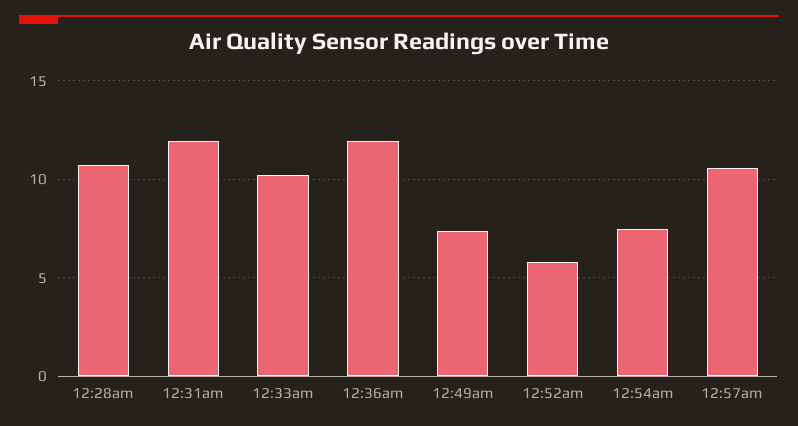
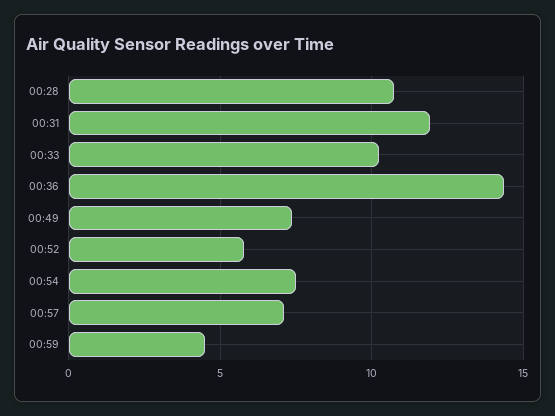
12:36am: 12 -> 14.5
12:57am: 10.5 -> 7
00:59: none -> 4.5

